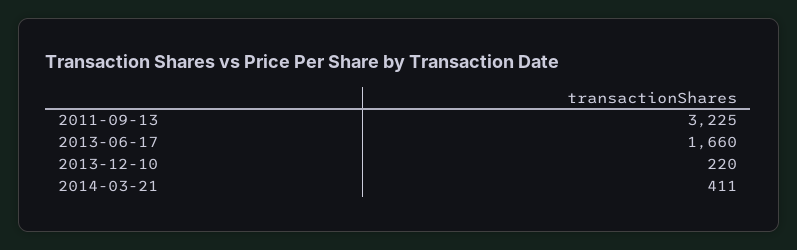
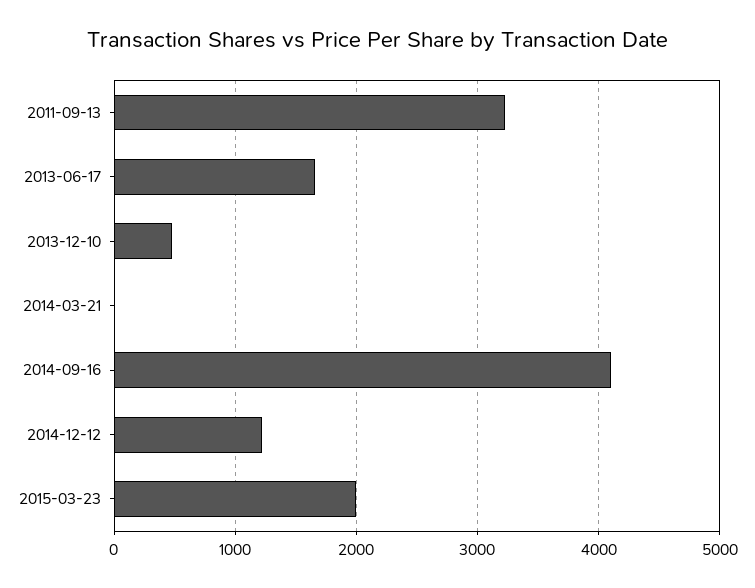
2013-12-10: 220 -> 500
2014-03-21: 411 -> 0
2014-09-16: none -> 4100
2014-12-12: none -> 1200
2015-03-23: none -> 2000

